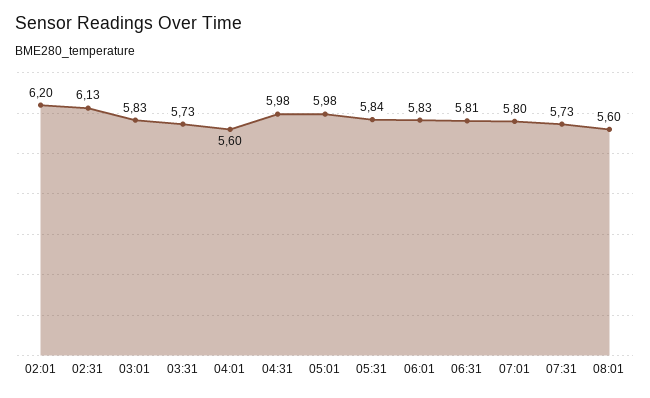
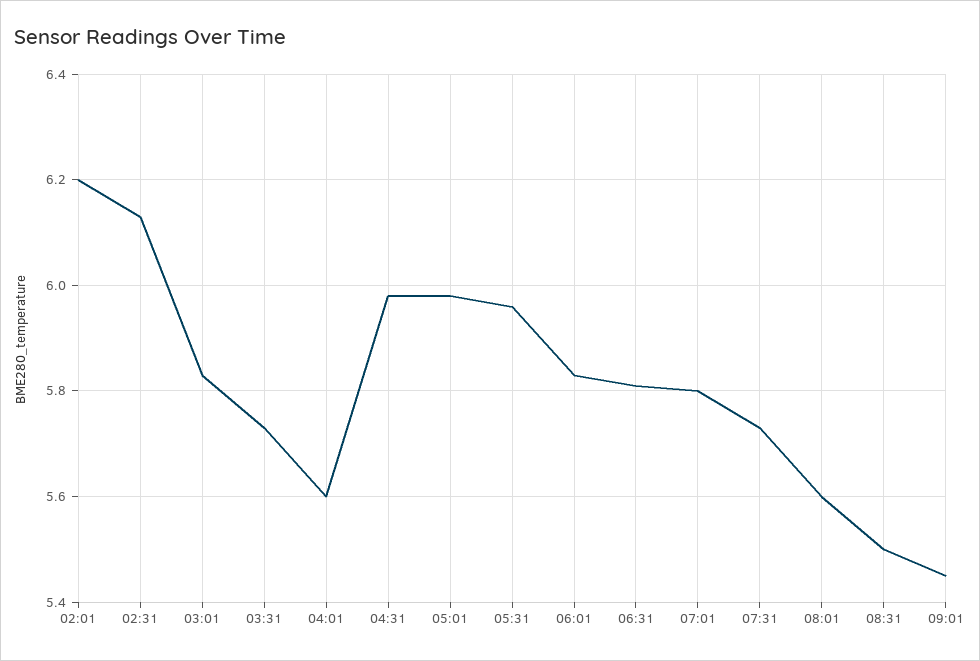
05:31: 5.84 -> 5.95
08:31: none -> 5.5
09:01: none -> 5.45

